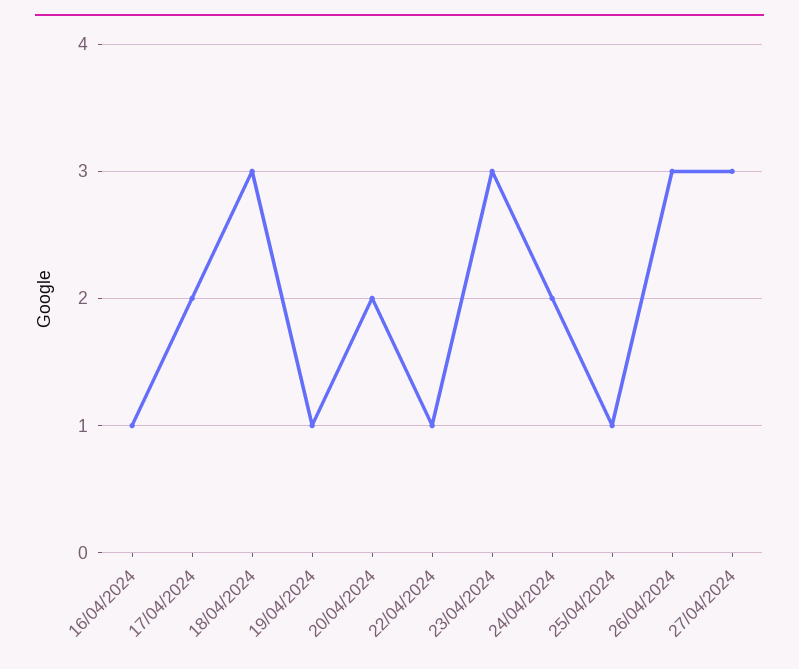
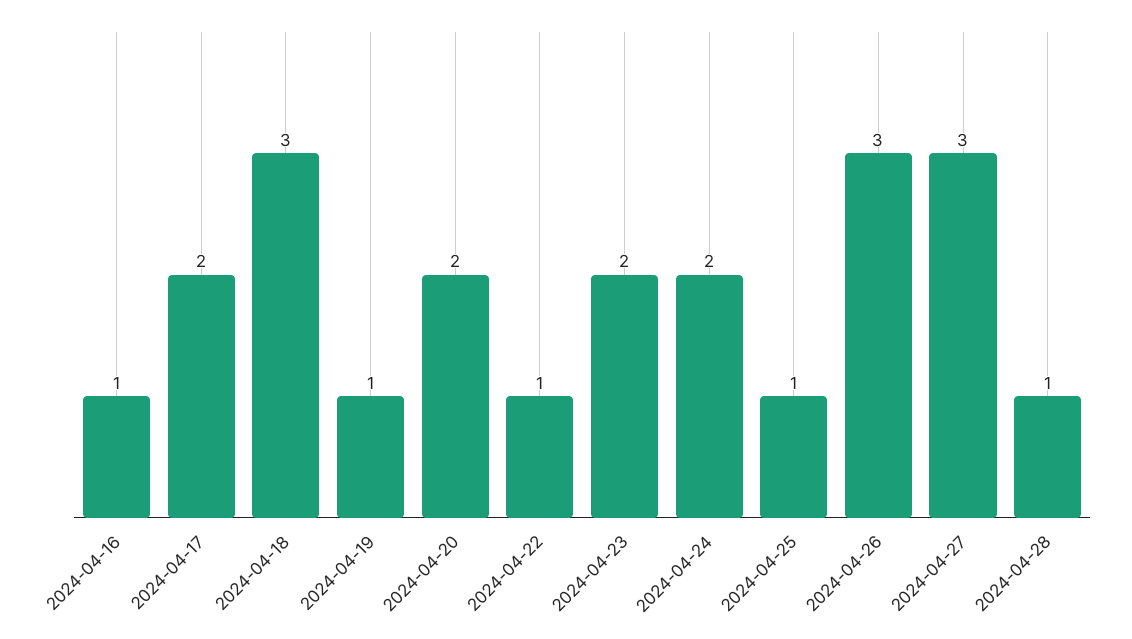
23/04/2024: 3 -> 2
2024-04-28: none -> 1

